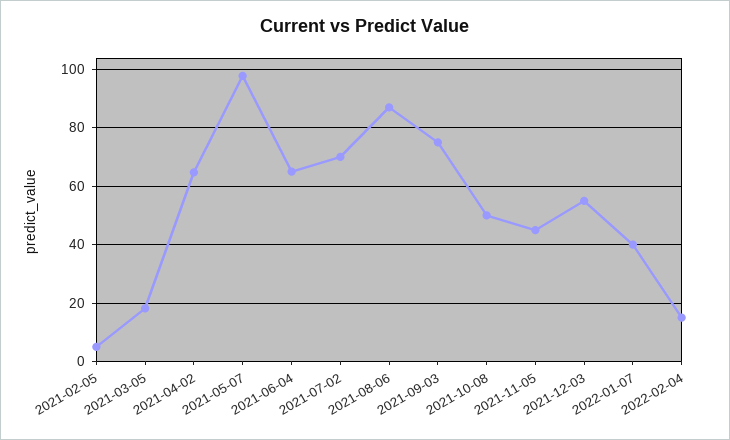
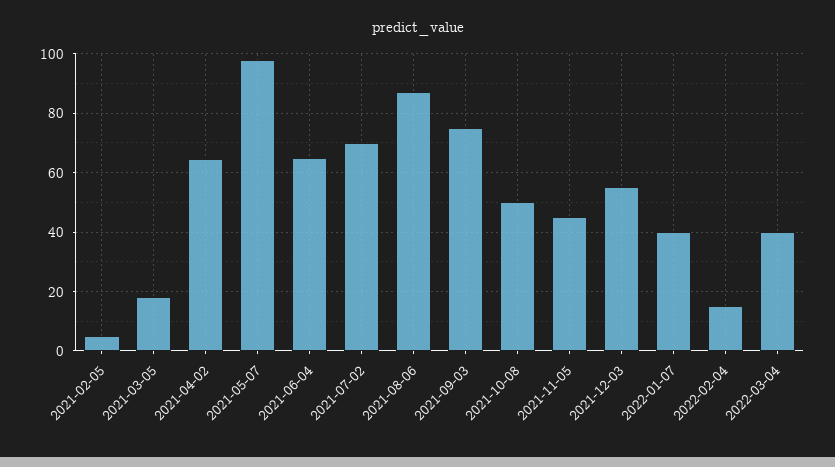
2022-03-04: none -> 40

